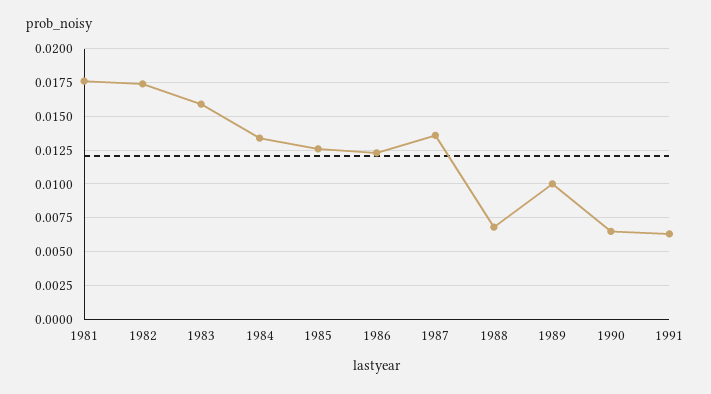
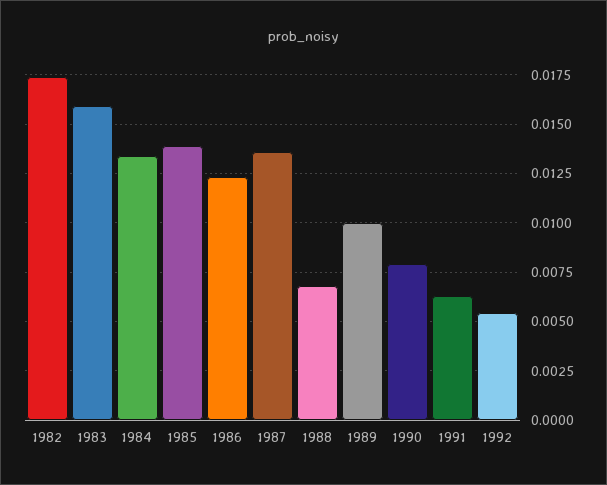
1981: 0.0175 -> none
1985: 0.0125 -> 0.014
1990: 0.0065 -> 0.008
1992: none -> 0.0055

